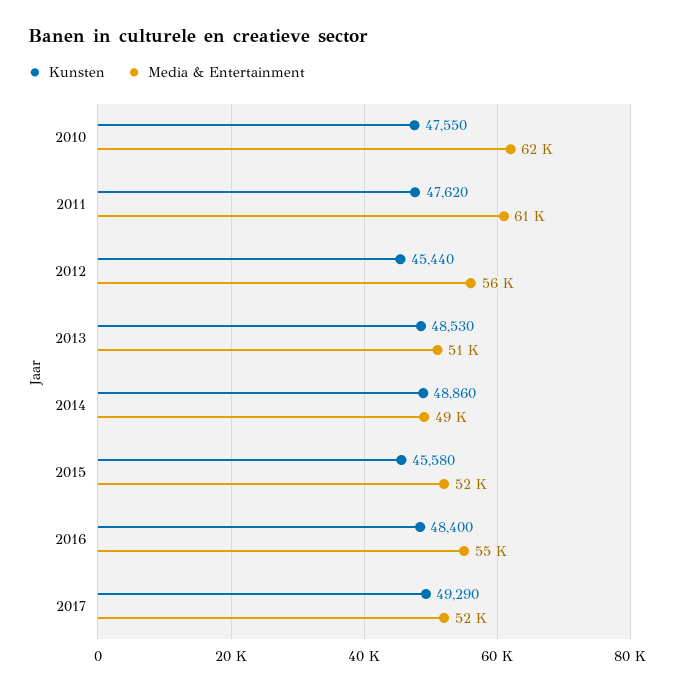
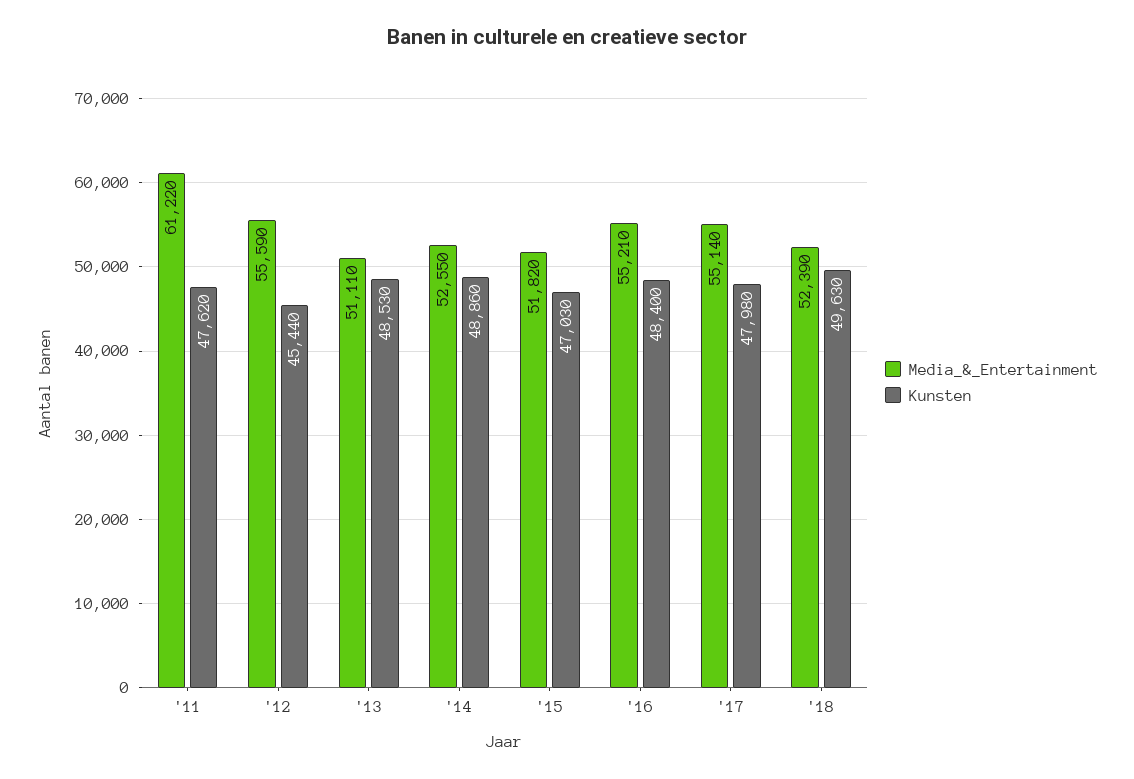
Kunsten, 2010: 47550 -> none
Media & Entertainment, 2010: 62000 -> none
Media & Entertainment, 2014: 49000 -> 52550
Kunsten, 2015: 45580 -> 47030
Kunsten, 2017: 49290 -> 47980
Media & Entertainment, 2017: 52000 -> 55140
Media & Entertainment, '18: none -> 52390
Kunsten, '18: none -> 49630

